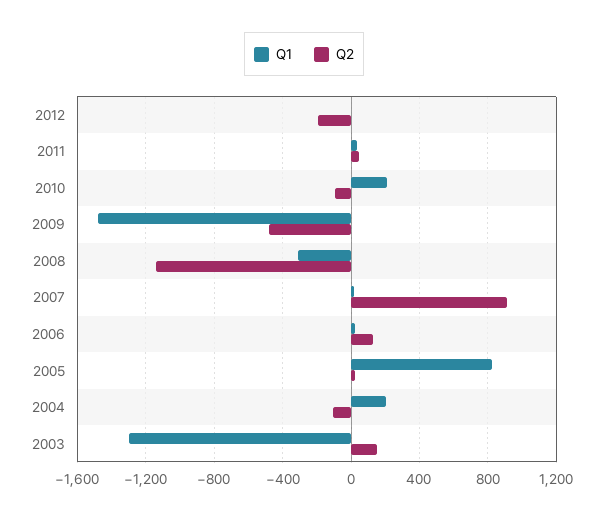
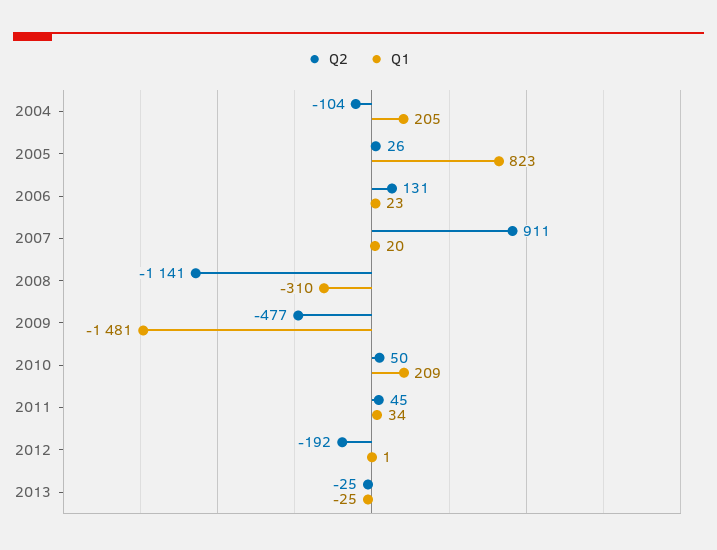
Q2, 2010: -100 -> 50
Q1, 2003: -1300 -> none
Q2, 2003: 150 -> none
Q2, 2013: none -> -25
Q1, 2013: none -> -25

